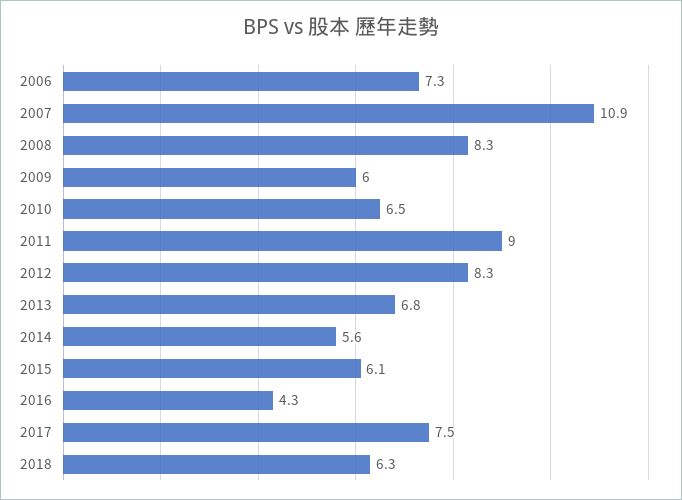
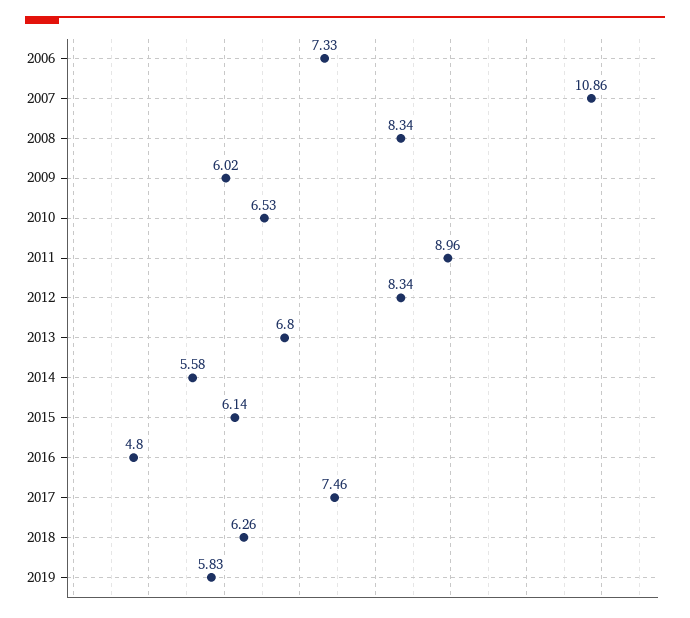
2016: 4.3 -> 4.8
2019: none -> 5.83

